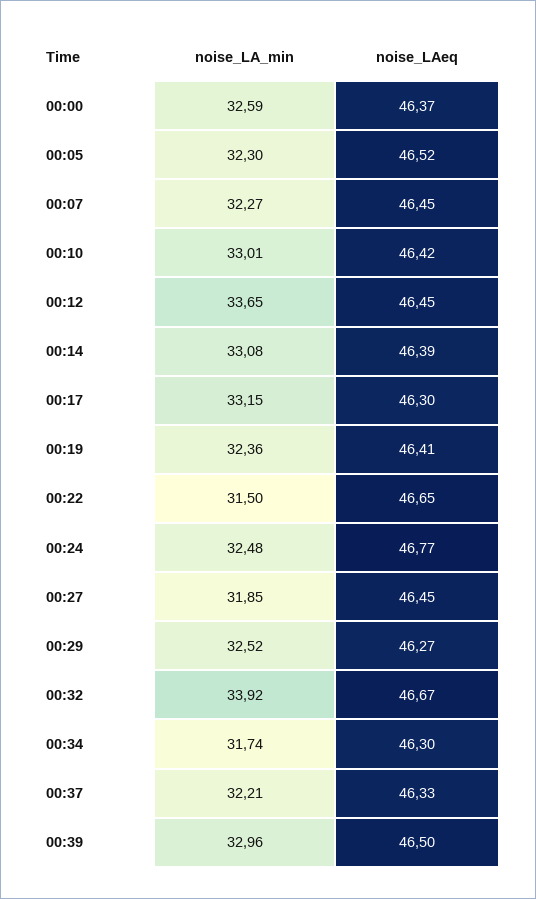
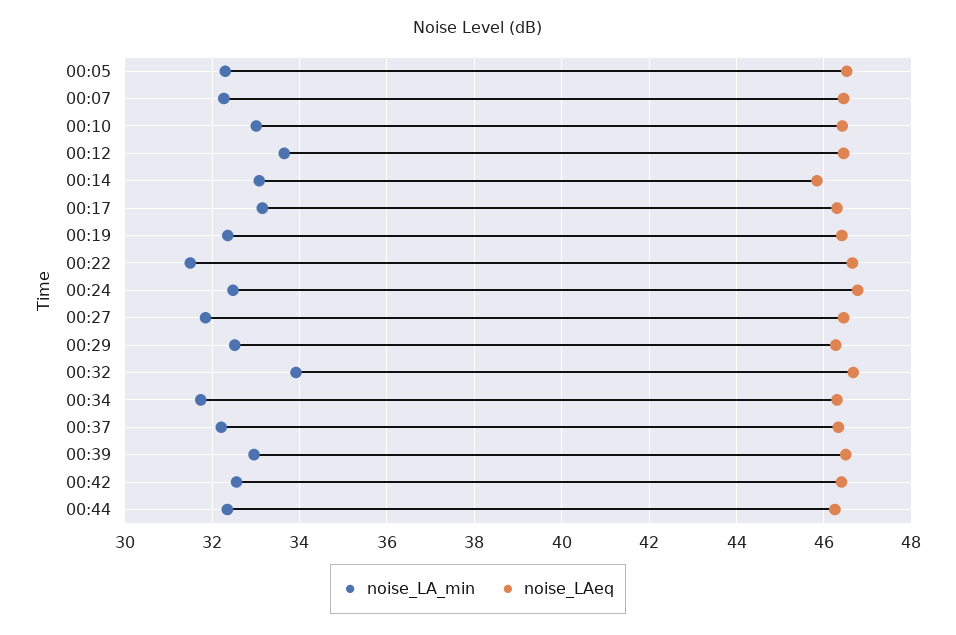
noise_LA_min, 00:00: 32.59 -> none
noise_LAeq, 00:00: 46.37 -> none
noise_LAeq, 00:14: 46.39 -> 45.8
noise_LA_min, 00:42: none -> 32.6
noise_LAeq, 00:42: none -> 46.4
noise_LA_min, 00:44: none -> 32.4
noise_LAeq, 00:44: none -> 46.2

